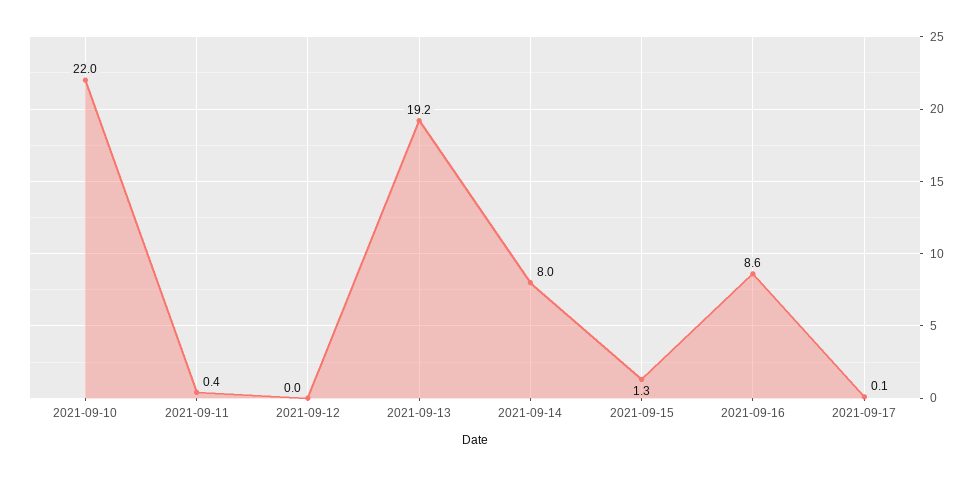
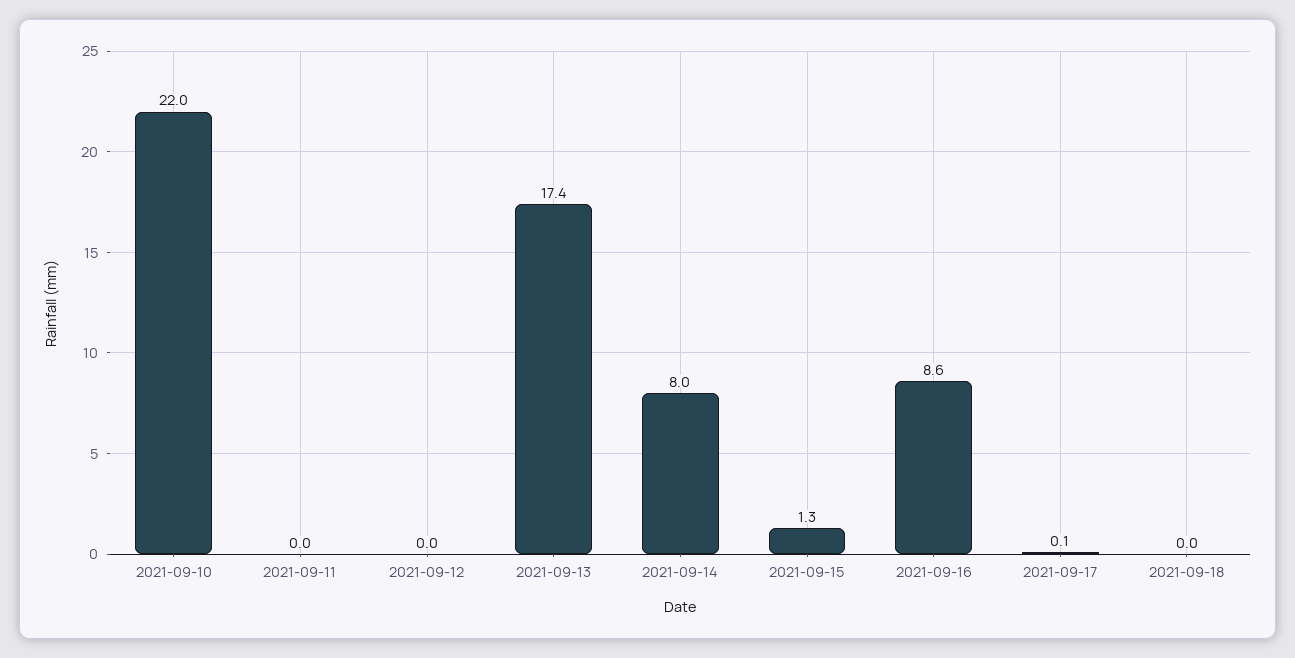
2021-09-11: 0.4 -> 0
2021-09-13: 19.2 -> 17.4
2021-09-18: none -> 0

